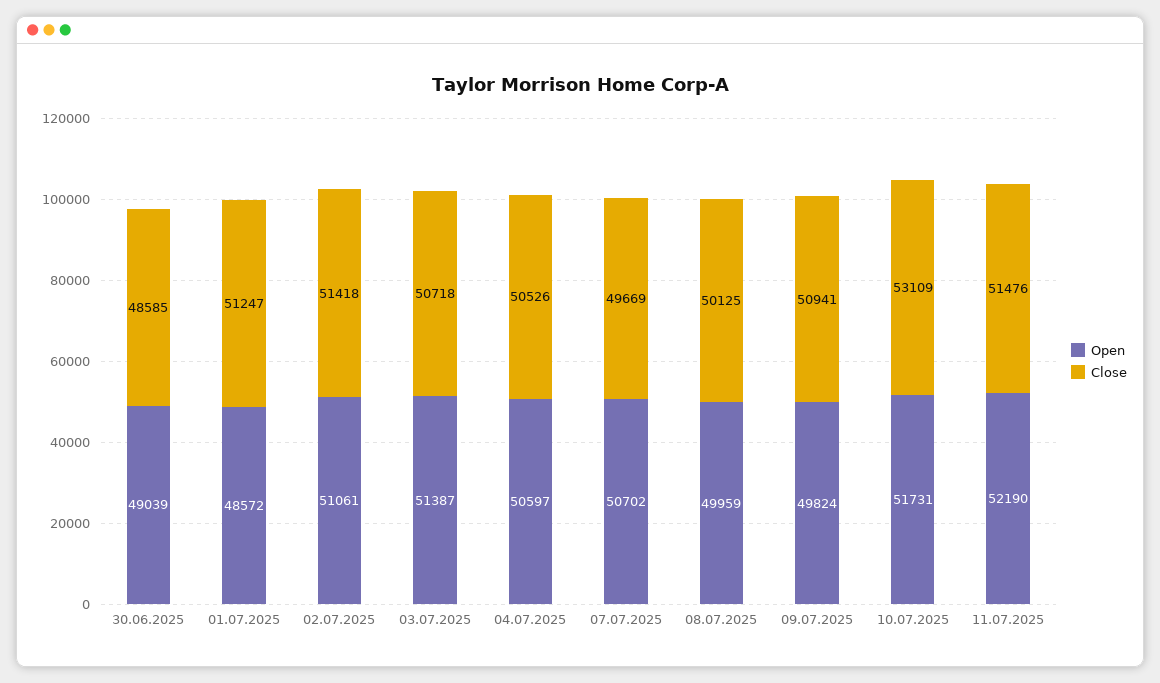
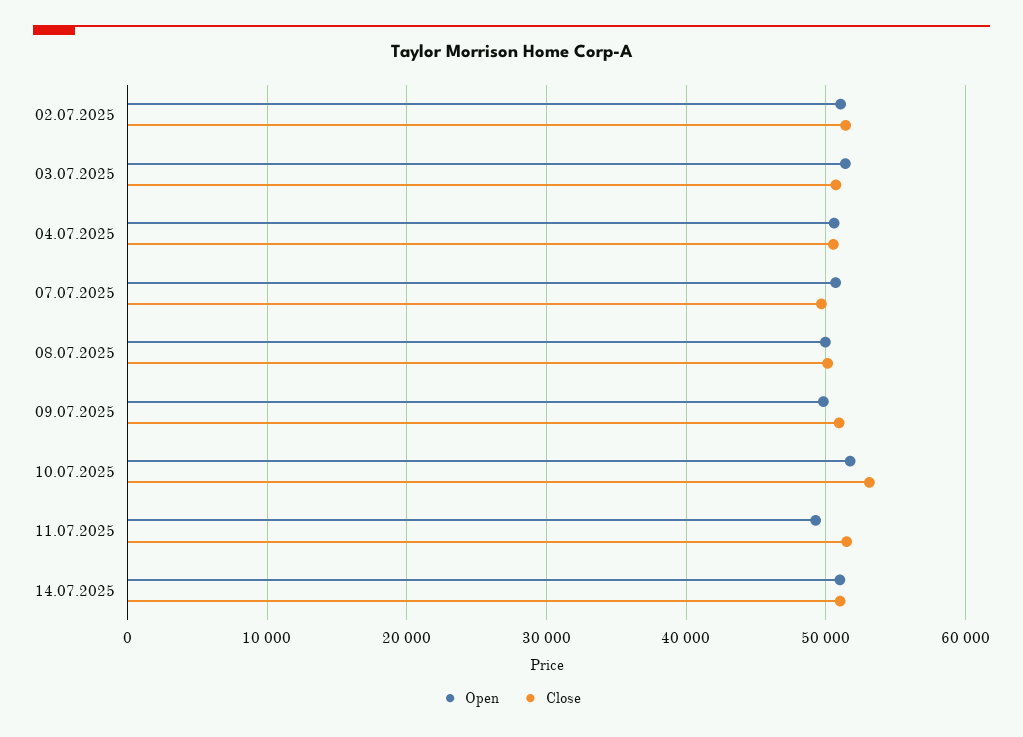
Open, 30.06.2025: 49039 -> none
Close, 30.06.2025: 48585 -> none
Open, 01.07.2025: 48572 -> none
Close, 01.07.2025: 51247 -> none
Open, 11.07.2025: 52190 -> 49000
Open, 14.07.2025: none -> 51000
Close, 14.07.2025: none -> 51000

